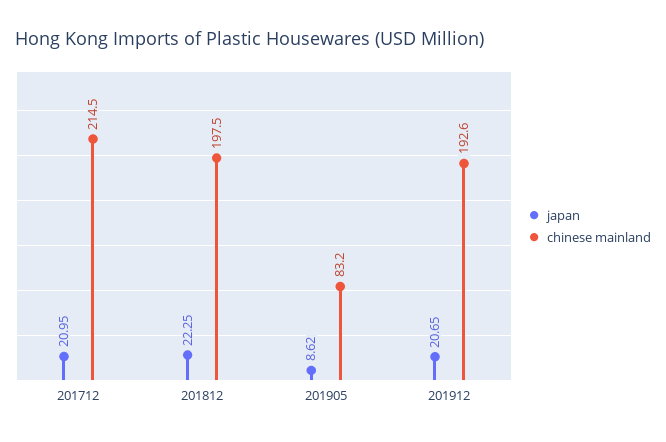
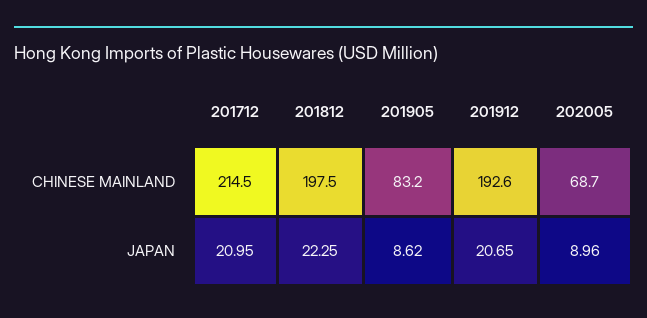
chinese mainland, 202005: none -> 68.7
japan, 202005: none -> 8.96

